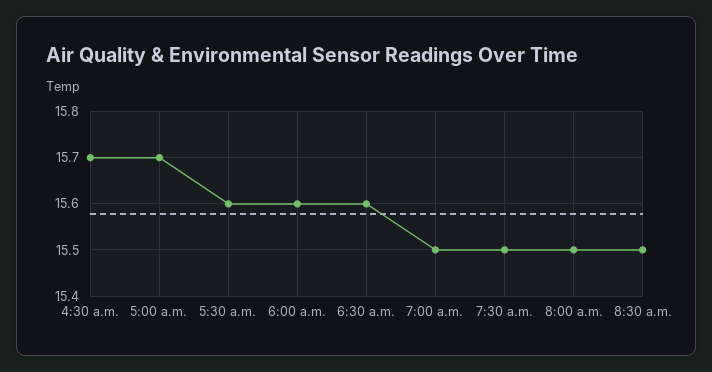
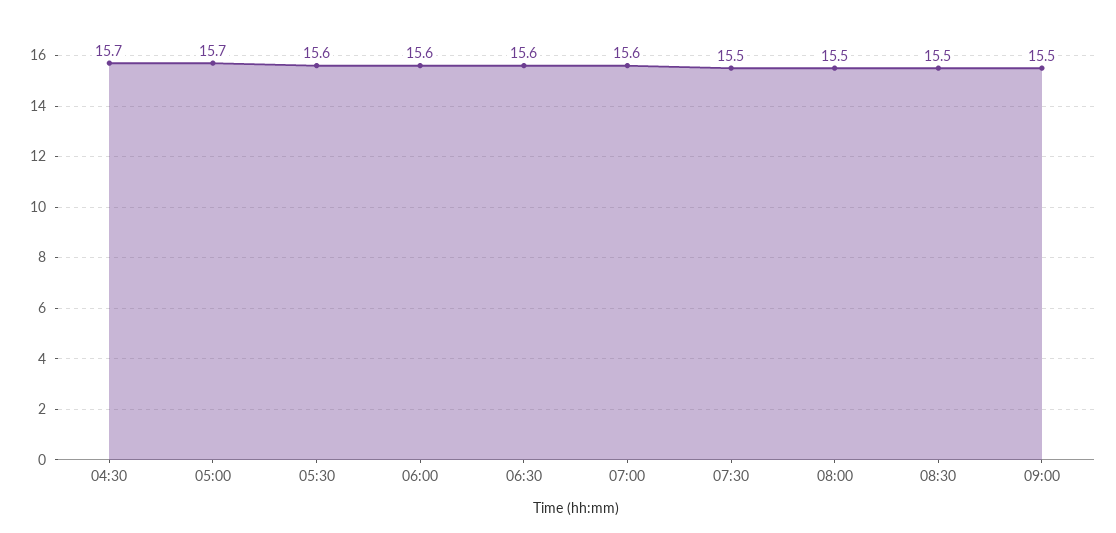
7:00 a.m.: 15.5 -> 15.6
09:00: none -> 15.5

